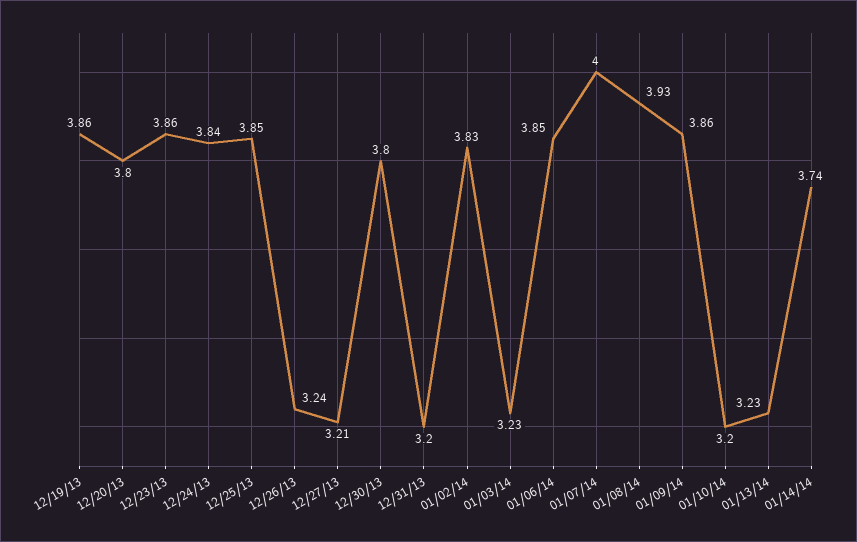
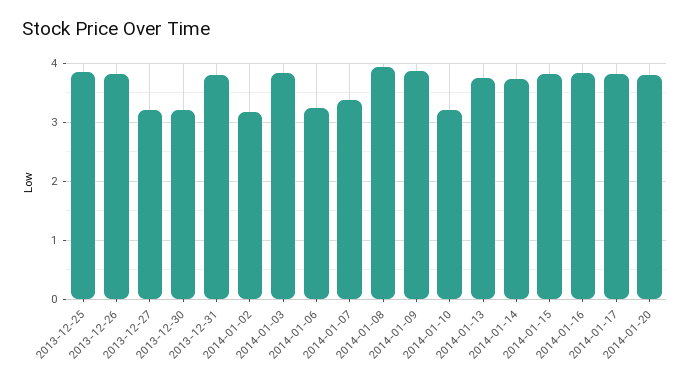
12/19/13: 3.86 -> none
12/20/13: 3.8 -> none
12/23/13: 3.86 -> none
12/24/13: 3.84 -> none
12/26/13: 3.24 -> 3.8
12/30/13: 3.8 -> 3.2
12/31/13: 3.2 -> 3.8
01/02/14: 3.83 -> 3.2
01/03/14: 3.23 -> 3.8
01/06/14: 3.85 -> 3.2
01/07/14: 4 -> 3.4
01/13/14: 3.23 -> 3.8
2014-01-15: none -> 3.8
2014-01-16: none -> 3.8
2014-01-17: none -> 3.8
2014-01-20: none -> 3.8

